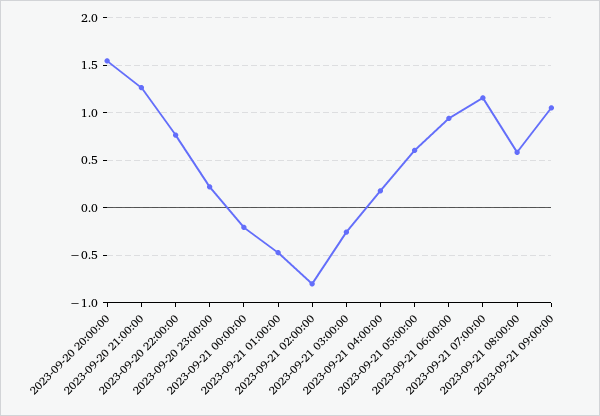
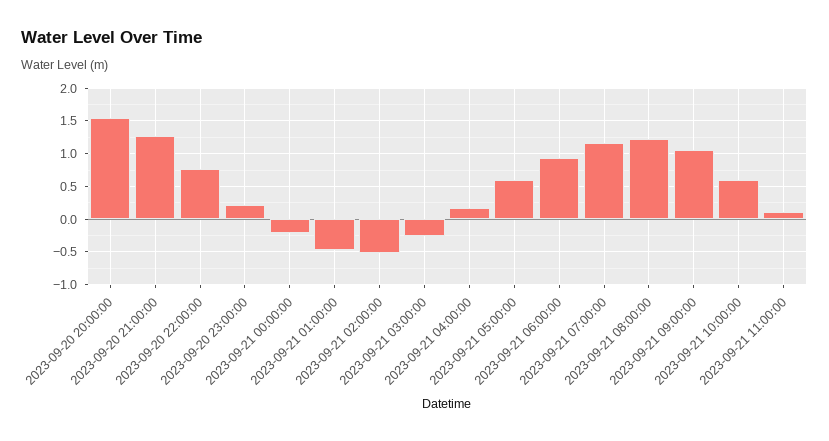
2023-09-21 02:00:00: -0.8 -> -0.5
2023-09-21 08:00:00: 0.6 -> 1.2
2023-09-21 10:00:00: none -> 0.6
2023-09-21 11:00:00: none -> 0.1

